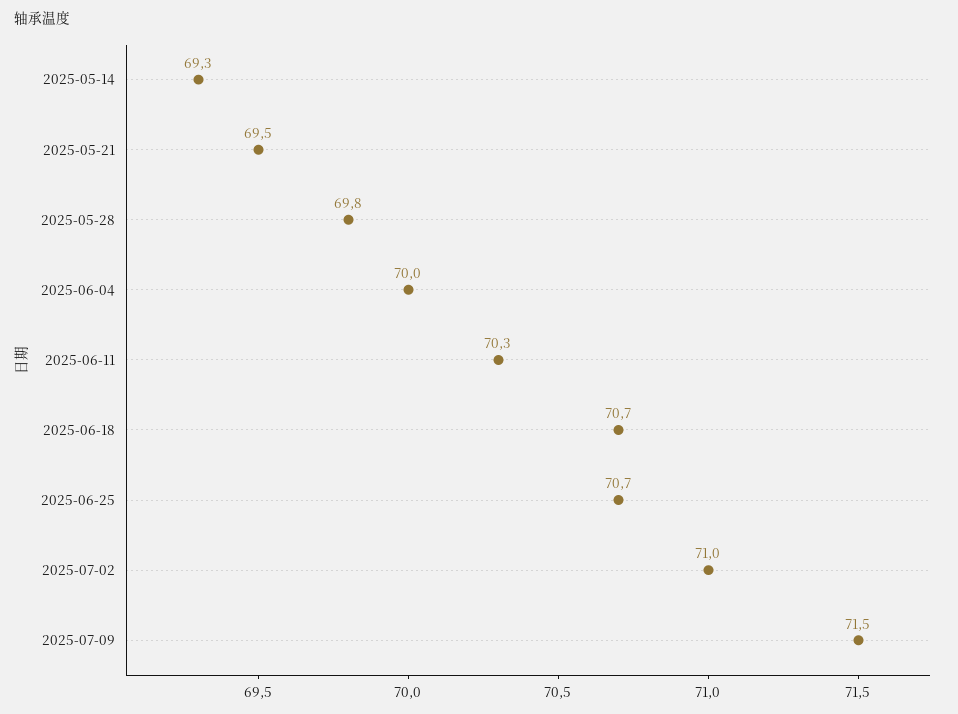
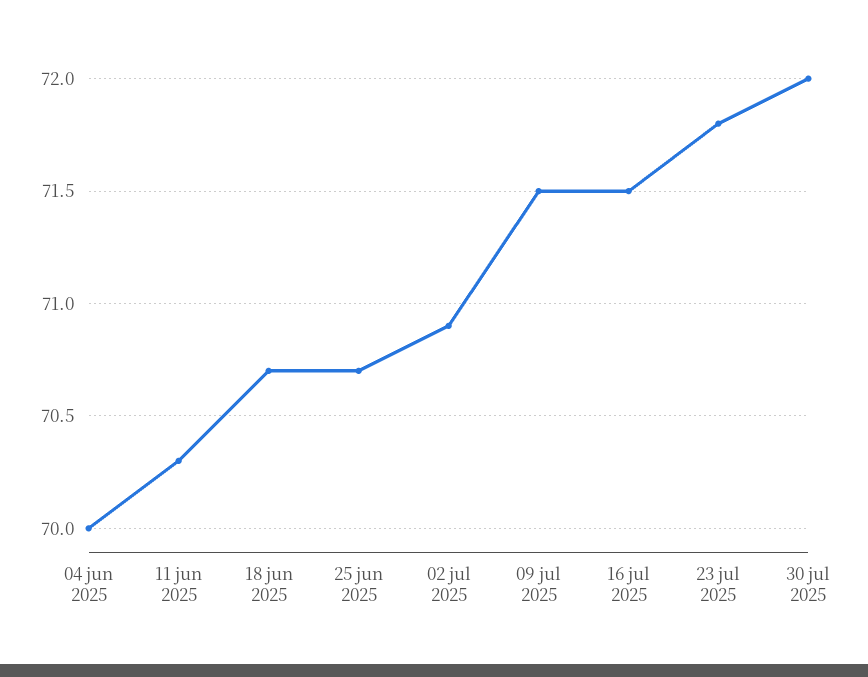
2025-05-14: 69.3 -> none
2025-05-21: 69.5 -> none
2025-05-28: 69.8 -> none
2025-07-02: 71 -> 70.9
16 jul 2025: none -> 71.5
23 jul 2025: none -> 71.8
30 jul 2025: none -> 72

